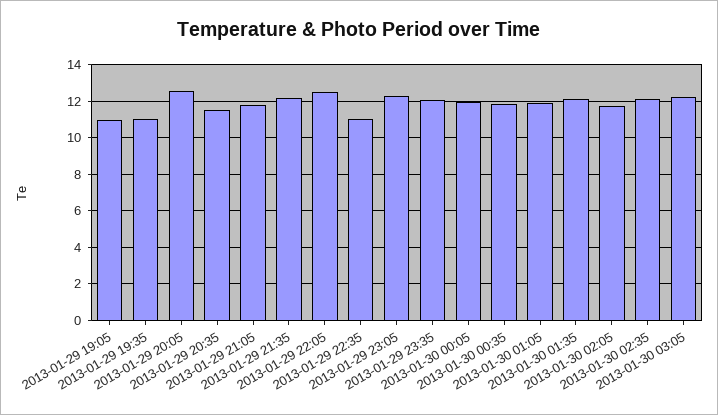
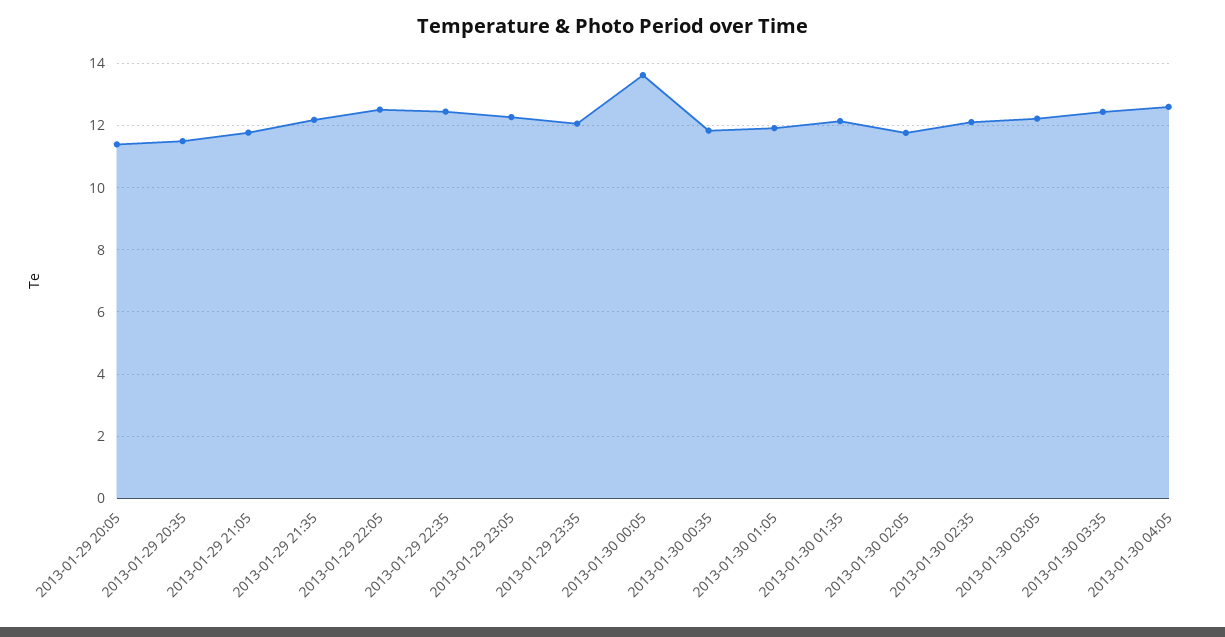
2013-01-29 19:05: 11 -> none
2013-01-29 19:35: 11 -> none
2013-01-29 20:05: 12.5 -> 11.4
2013-01-29 22:35: 11 -> 12.4
2013-01-30 00:05: 12 -> 13.6
2013-01-30 03:35: none -> 12.4
2013-01-30 04:05: none -> 12.6

